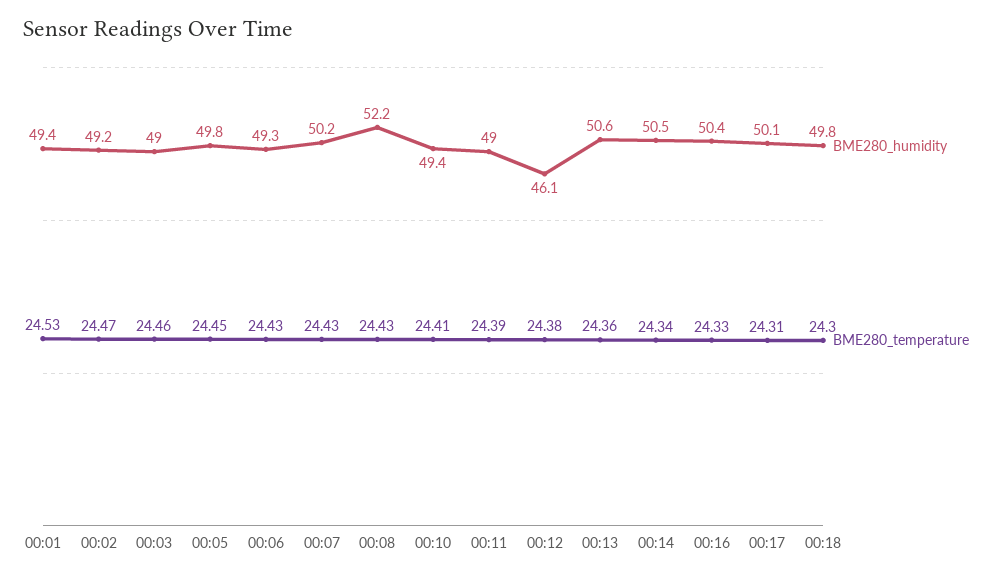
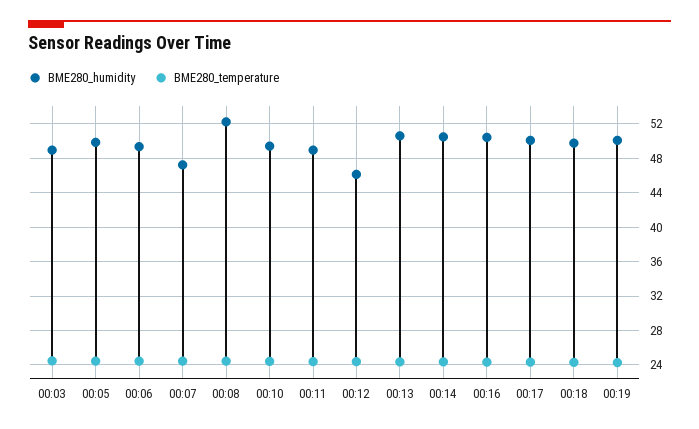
BME280_humidity, 00:01: 49.4 -> none
BME280_temperature, 00:01: 24.53 -> none
BME280_humidity, 00:02: 49.2 -> none
BME280_temperature, 00:02: 24.47 -> none
BME280_humidity, 00:07: 50.2 -> 47
BME280_humidity, 00:19: none -> 50
BME280_temperature, 00:19: none -> 24

